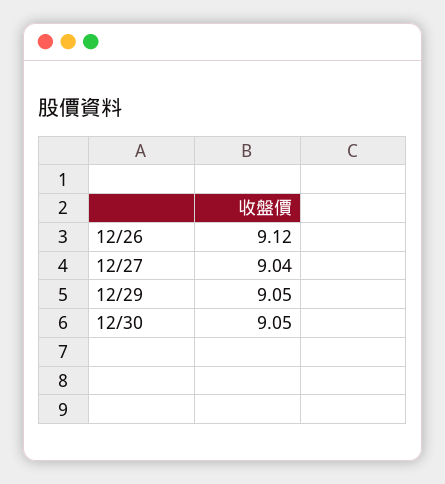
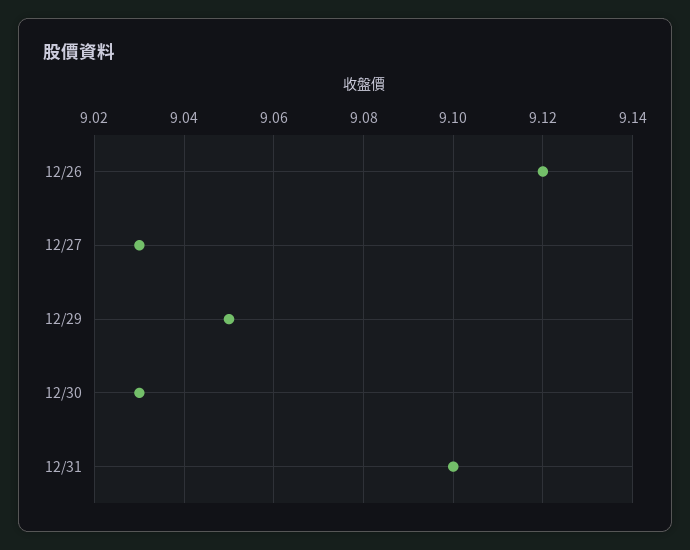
12/27: 9.04 -> 9.03
12/30: 9.05 -> 9.03
12/31: none -> 9.1

